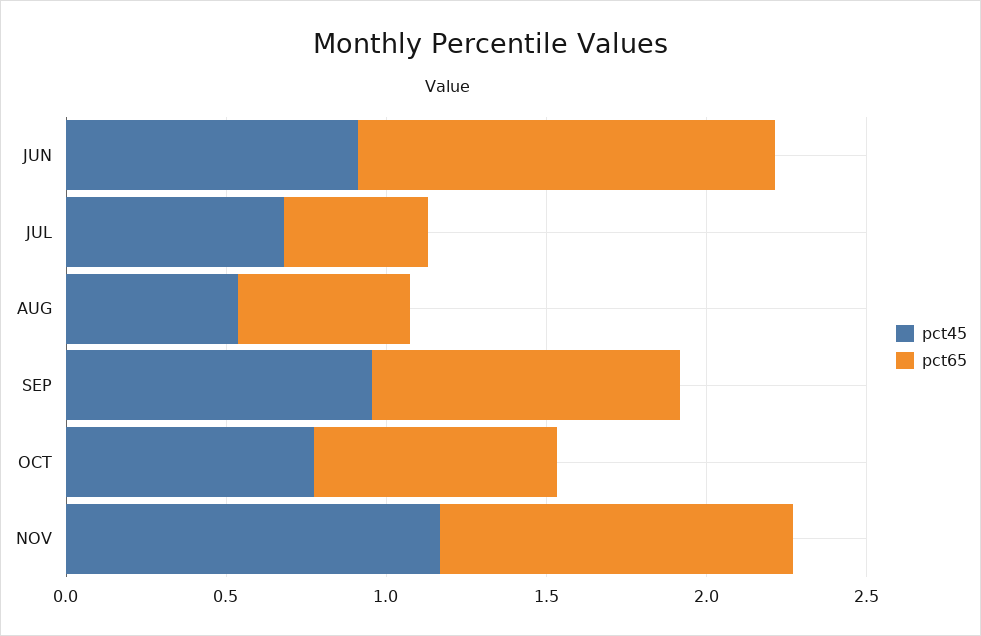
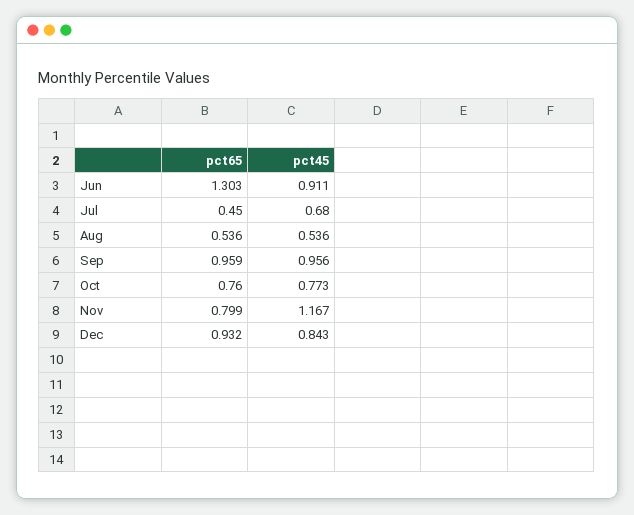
pct65, NOV: 1.1 -> 0.799
pct65, Dec: none -> 0.932
pct45, Dec: none -> 0.843

